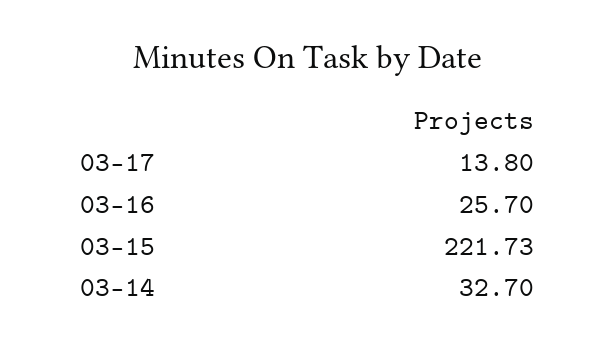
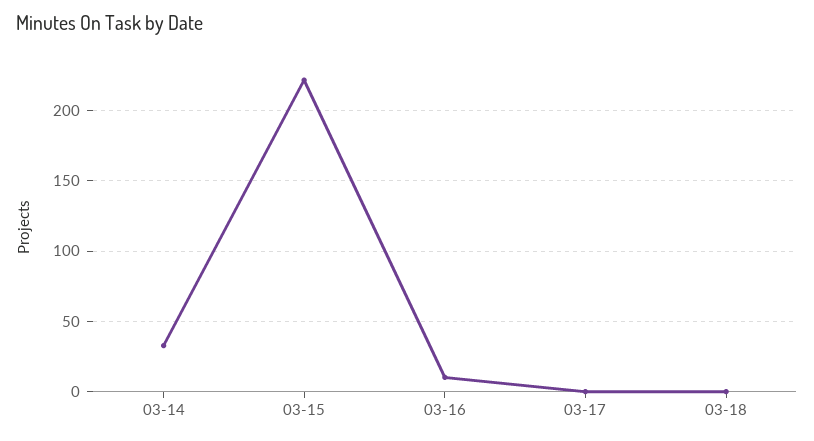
03-17: 13.8 -> 0
03-16: 25.7 -> 10
03-18: none -> 0

